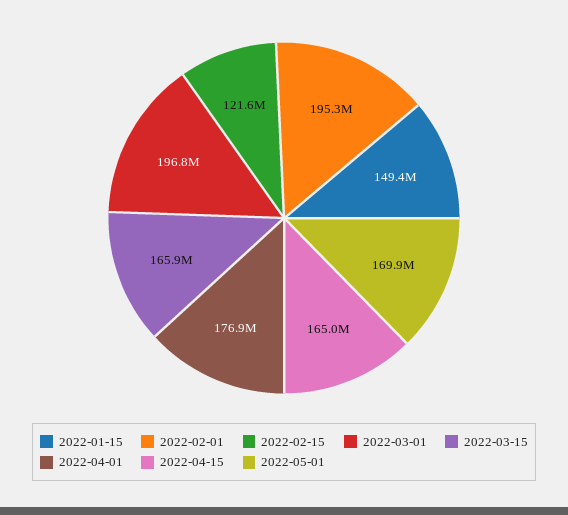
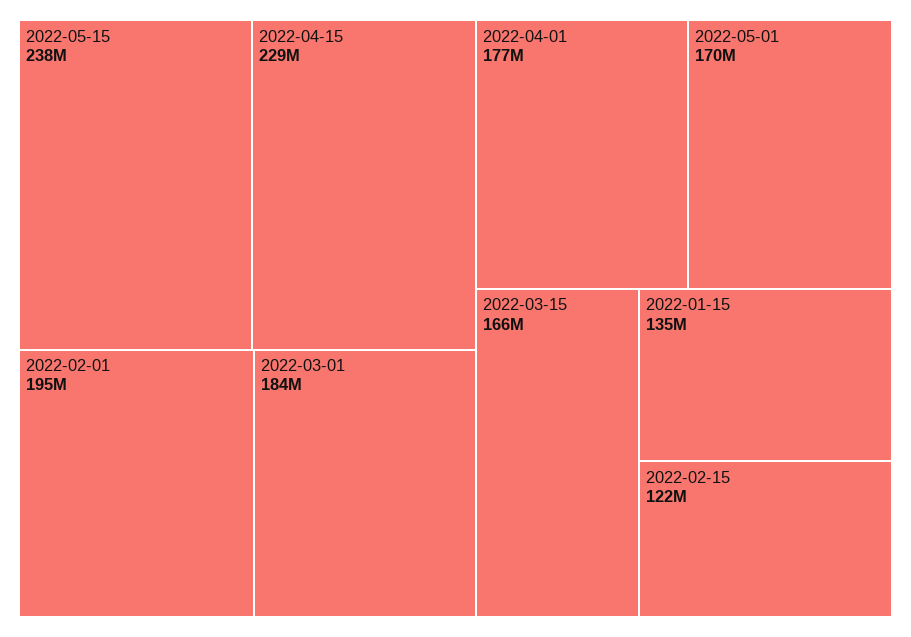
2022-01-15: 149400000 -> 135000000
2022-03-01: 196800000 -> 184000000
2022-04-15: 165000000 -> 229000000
2022-05-15: none -> 238000000

